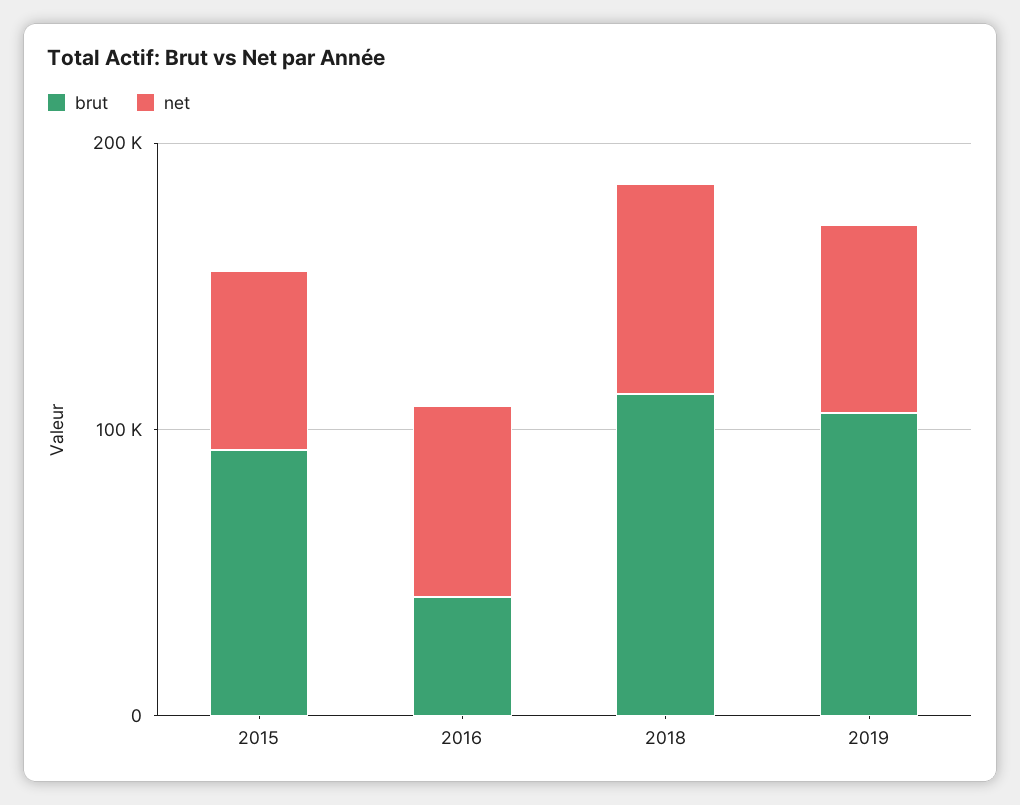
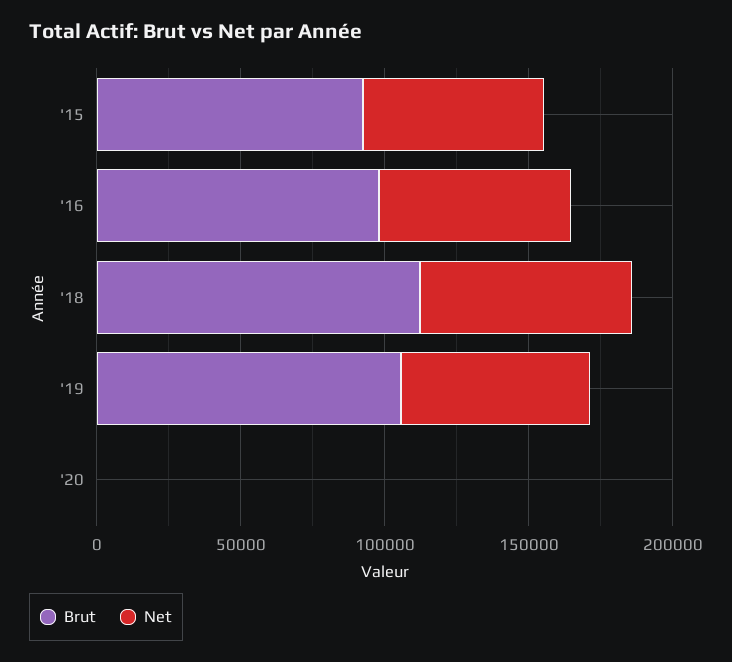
brut, 2016: 40000 -> 100000
brut, '20: none -> 0
net, '20: none -> 0

